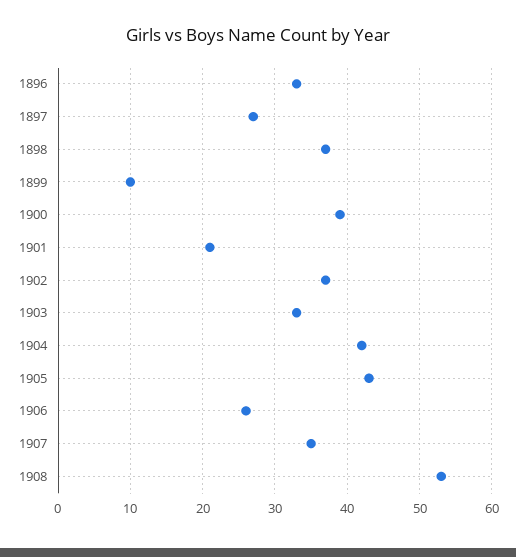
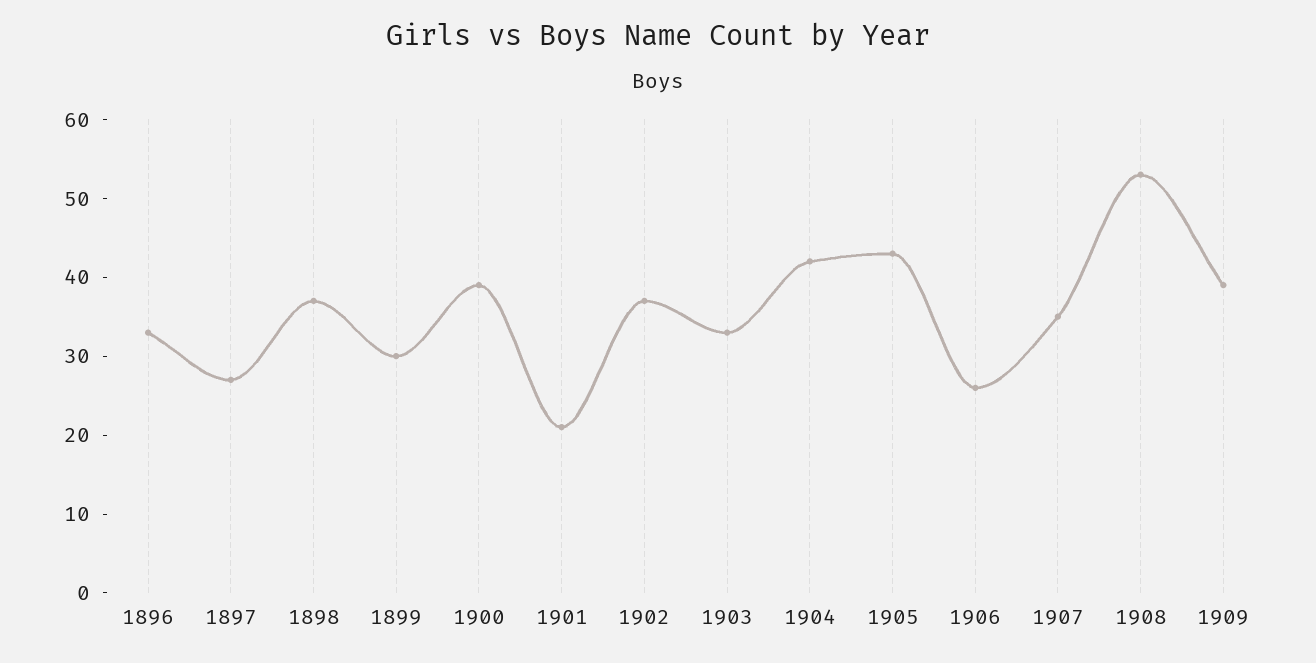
1899: 10 -> 30
1909: none -> 40

